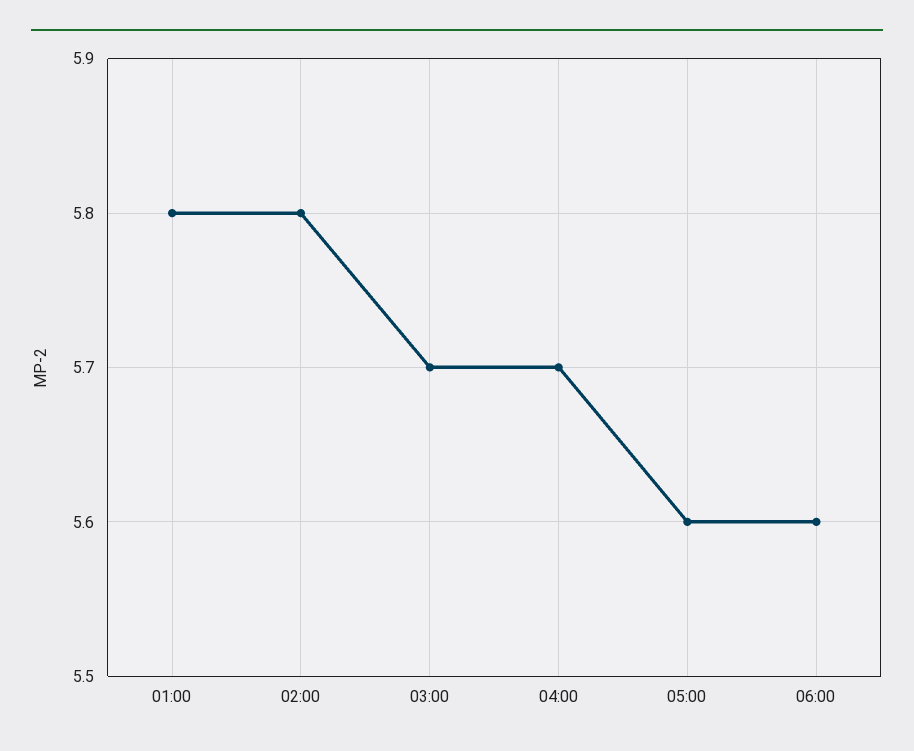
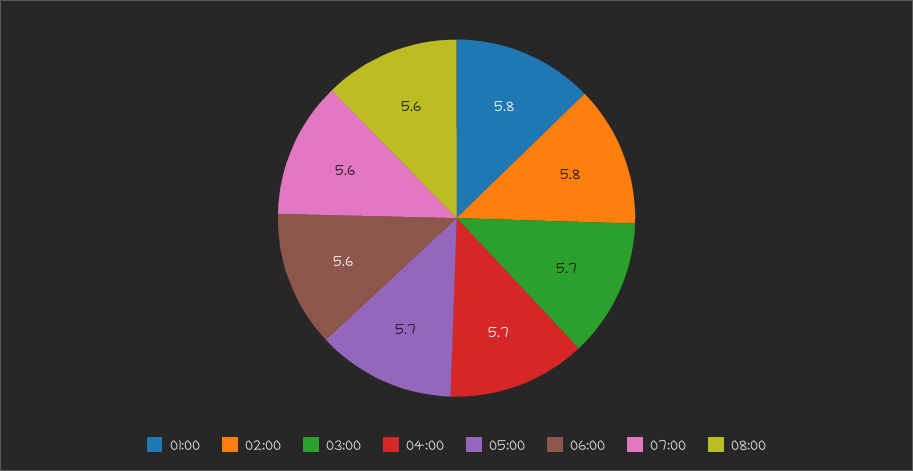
05:00: 5.6 -> 5.7
07:00: none -> 5.6
08:00: none -> 5.6

